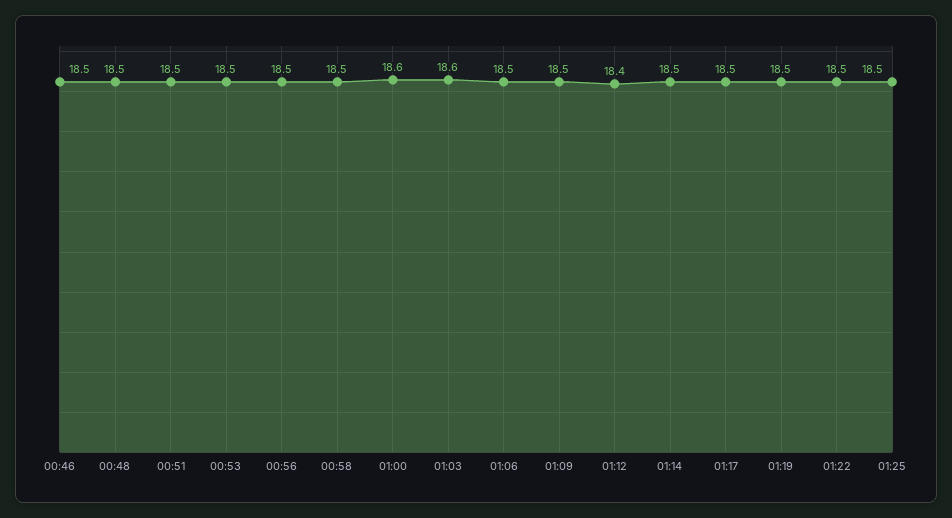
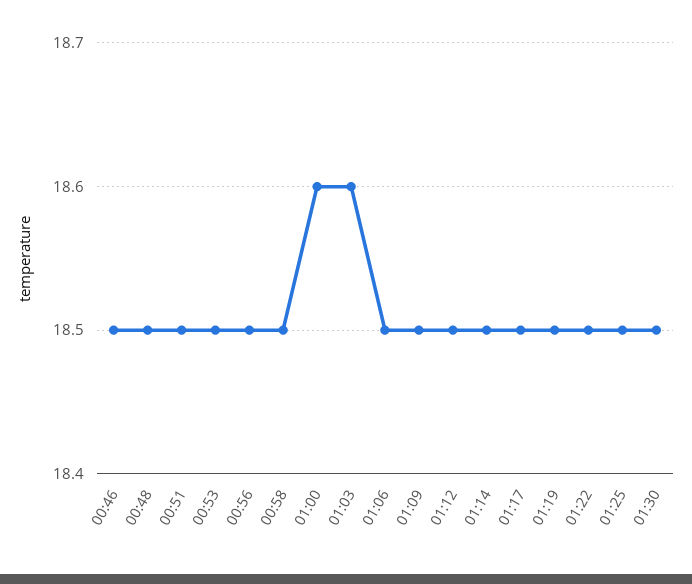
01:12: 18.4 -> 18.5
01:30: none -> 18.5

